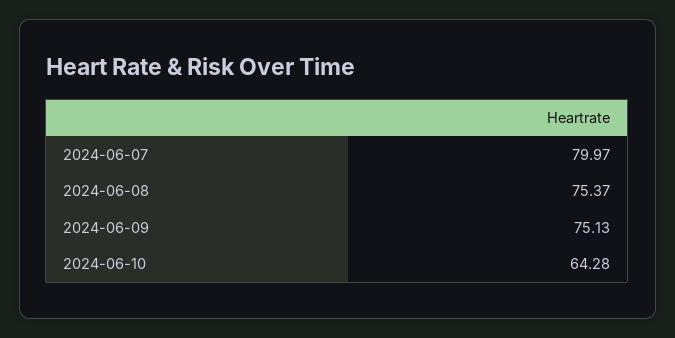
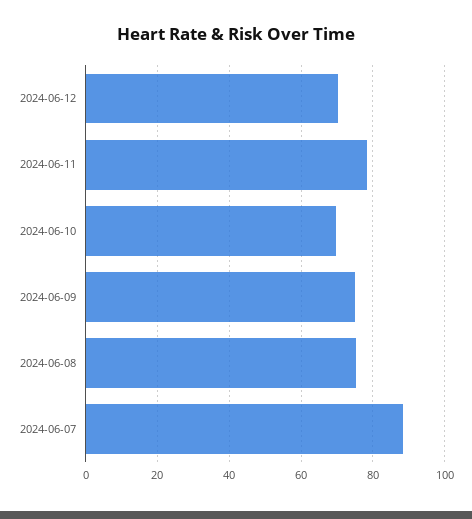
2024-06-07: 79.97 -> 88
2024-06-10: 64.28 -> 70
2024-06-12: none -> 70
2024-06-11: none -> 78

